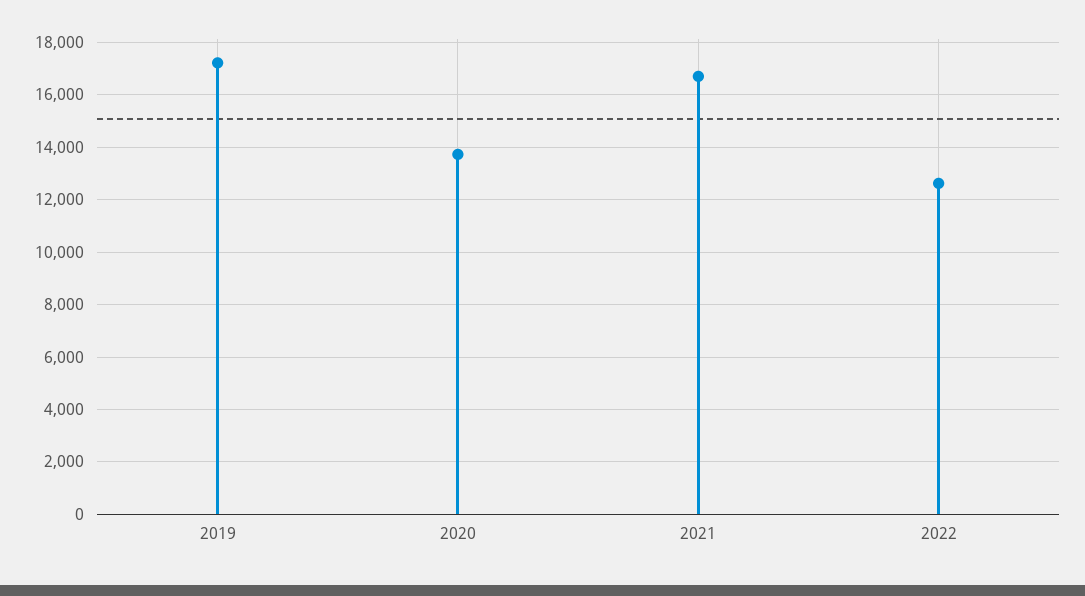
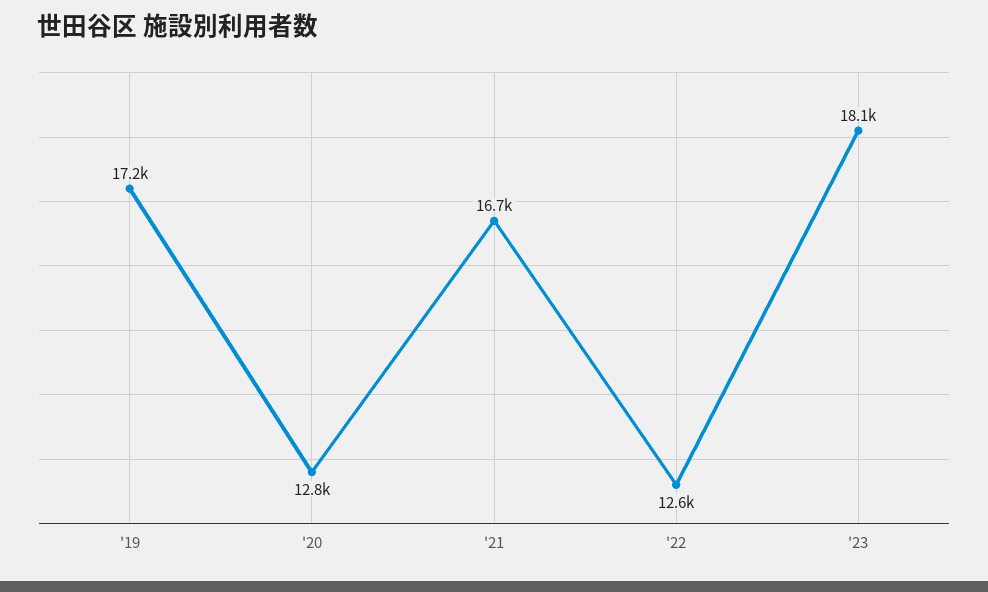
2020: 13750 -> 12800
'23: none -> 18100

